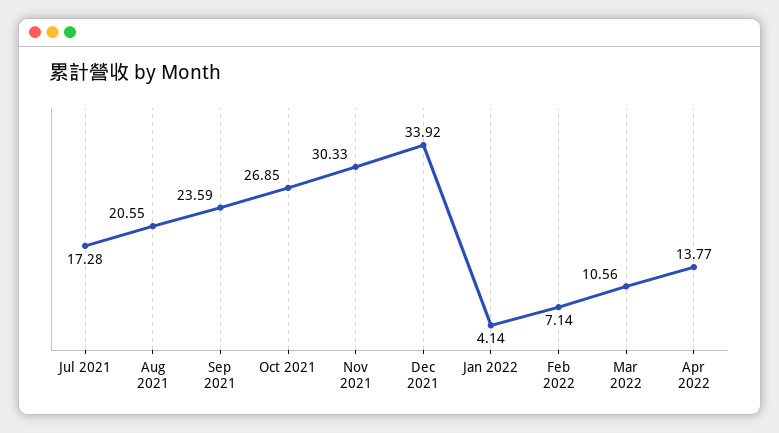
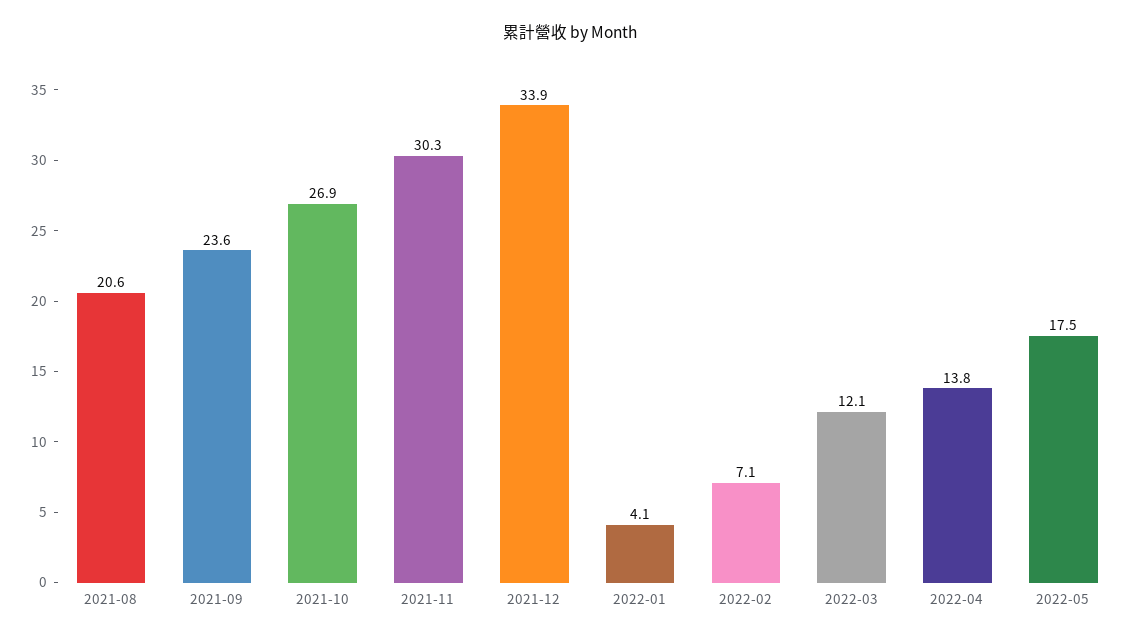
Jul 2021: 17.28 -> none
Mar 2022: 10.56 -> 12.1
2022-05: none -> 17.5

